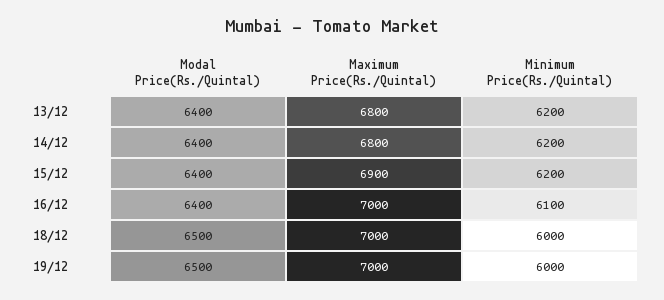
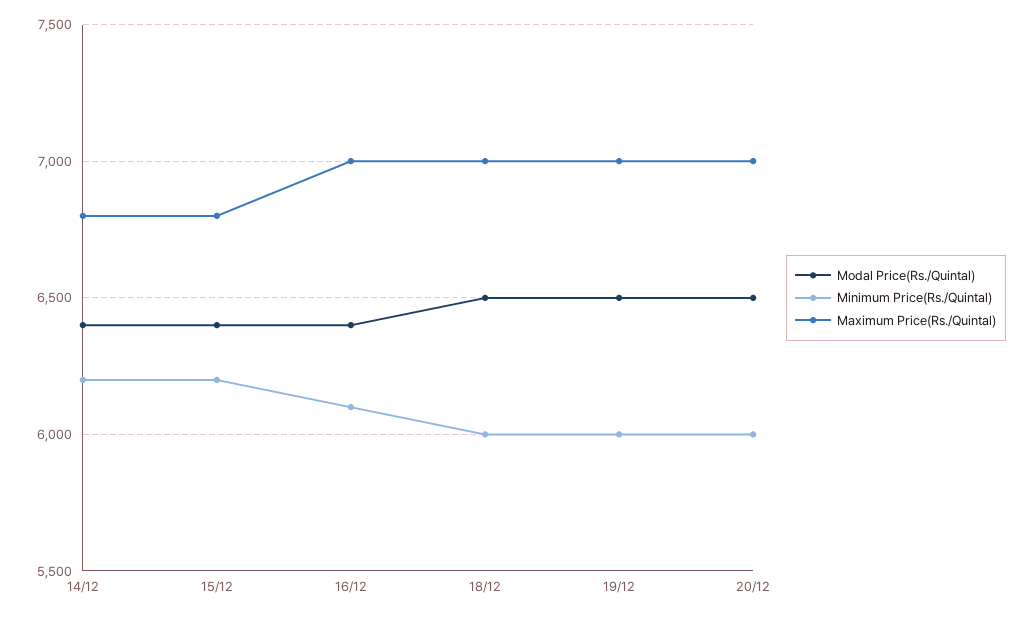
Modal Price(Rs./Quintal), 13/12: 6400 -> none
Maximum Price(Rs./Quintal), 13/12: 6800 -> none
Minimum Price(Rs./Quintal), 13/12: 6200 -> none
Maximum Price(Rs./Quintal), 15/12: 6900 -> 6800
Modal Price(Rs./Quintal), 20/12: none -> 6500
Minimum Price(Rs./Quintal), 20/12: none -> 6000
Maximum Price(Rs./Quintal), 20/12: none -> 7000

